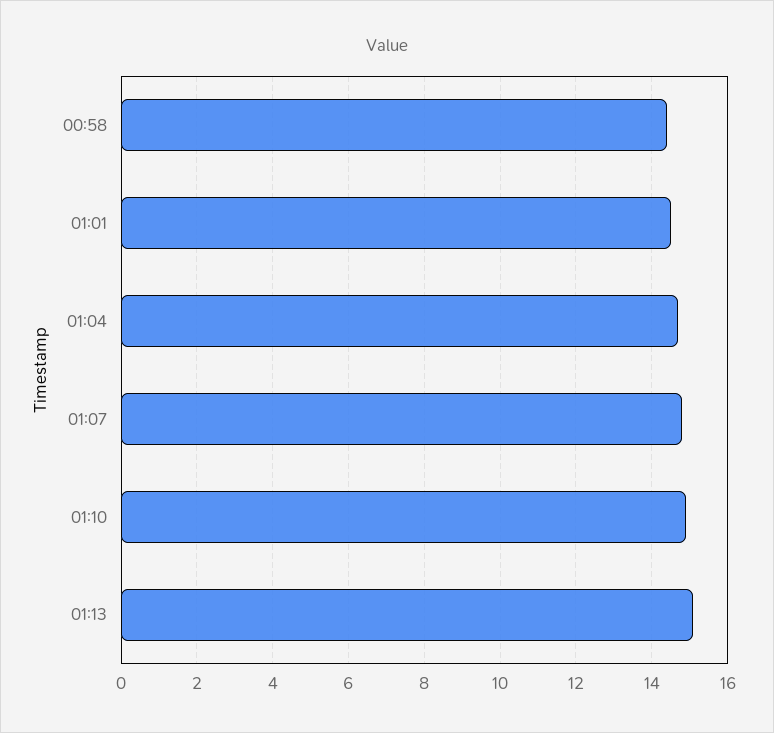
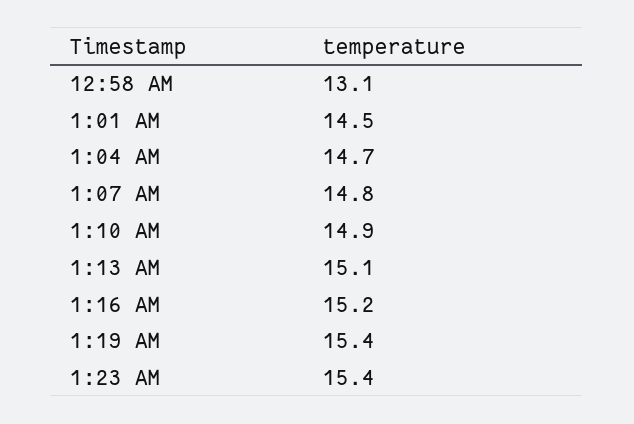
00:58: 14.5 -> 13.1
1:16 AM: none -> 15.2
1:19 AM: none -> 15.4
1:23 AM: none -> 15.4

